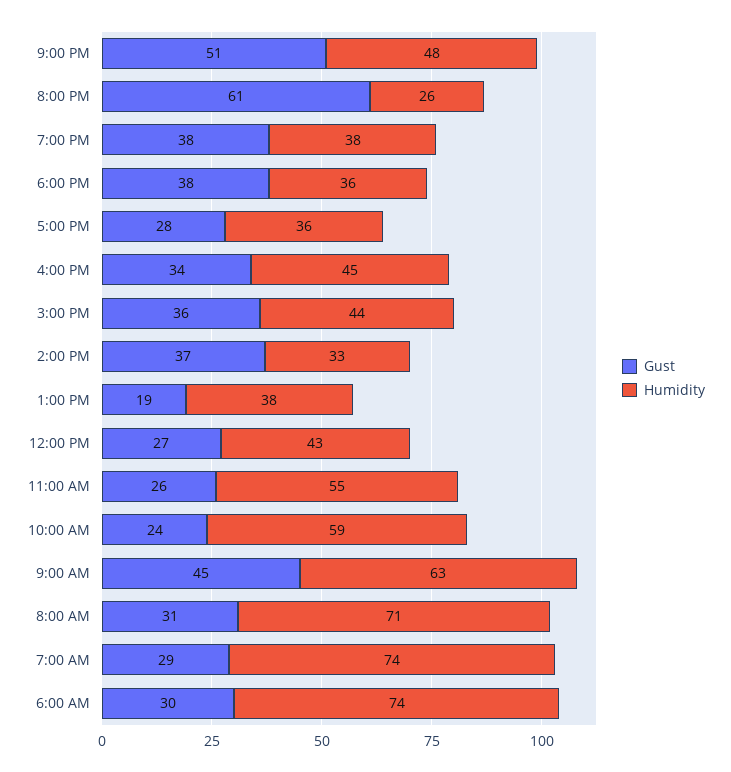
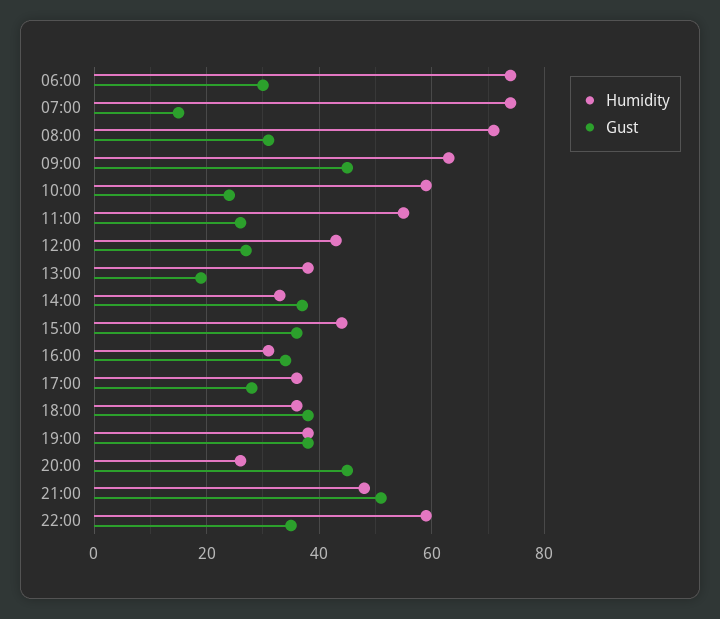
Gust, 8:00 PM: 61 -> 45
Humidity, 4:00 PM: 45 -> 30
Gust, 7:00 AM: 29 -> 15
Humidity, 22:00: none -> 60
Gust, 22:00: none -> 35

